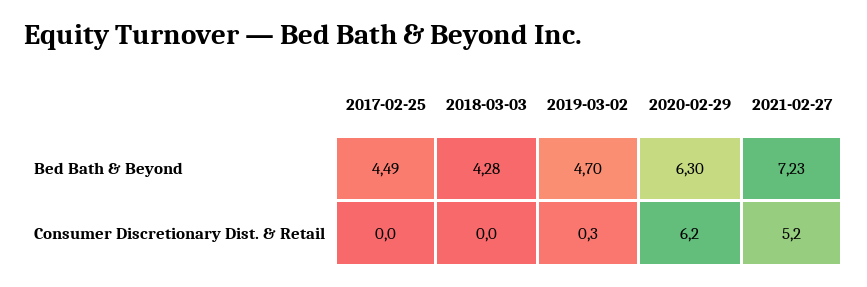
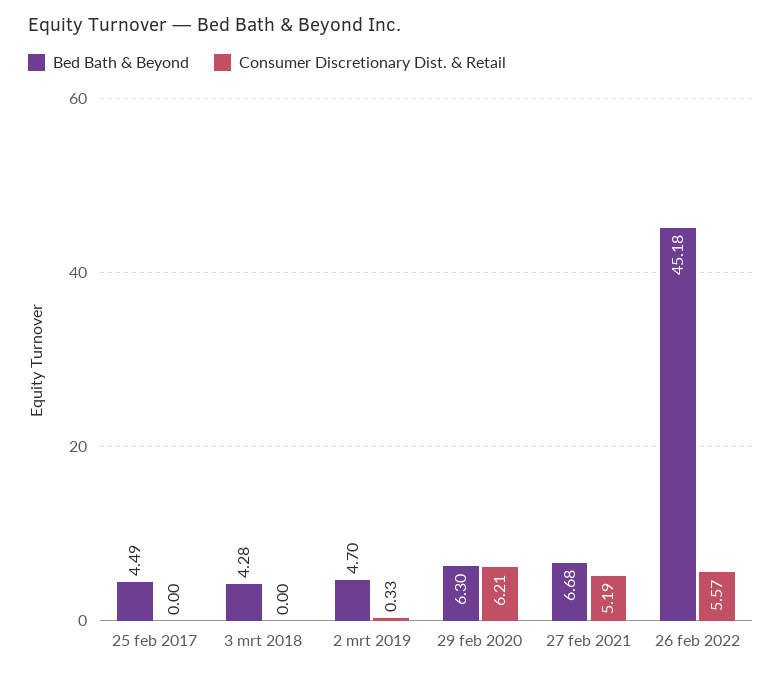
Bed Bath & Beyond, 2021-02-27: 7.23 -> 6.68
Bed Bath & Beyond, 26 feb 2022: none -> 45.18
Consumer Discretionary Dist. & Retail, 26 feb 2022: none -> 5.57

